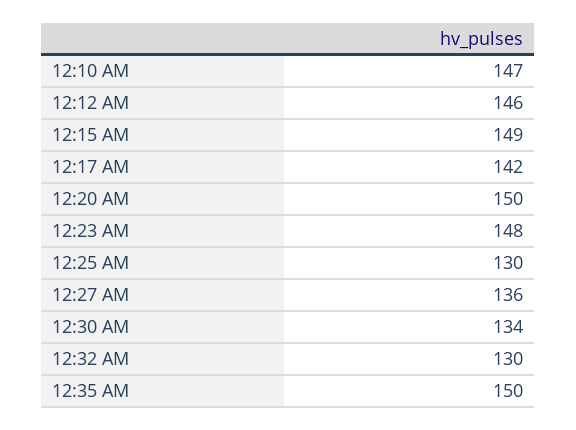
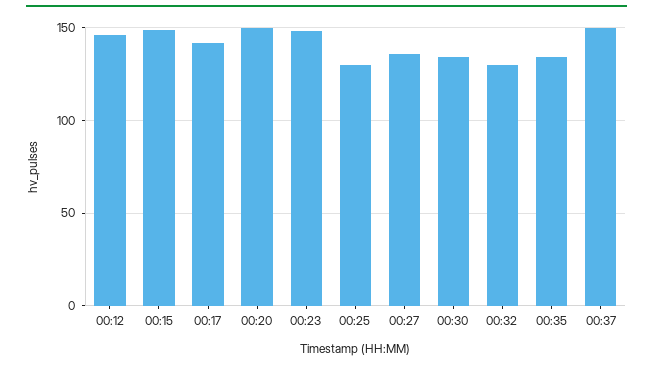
12:10 AM: 147 -> none
12:35 AM: 150 -> 135
00:37: none -> 150

